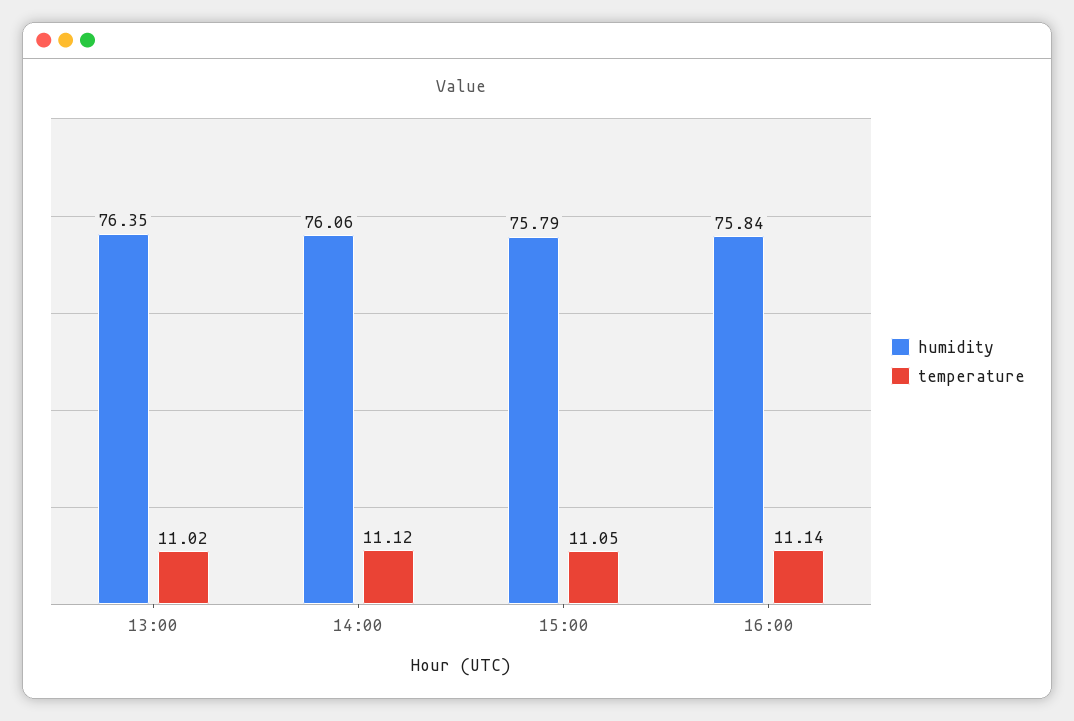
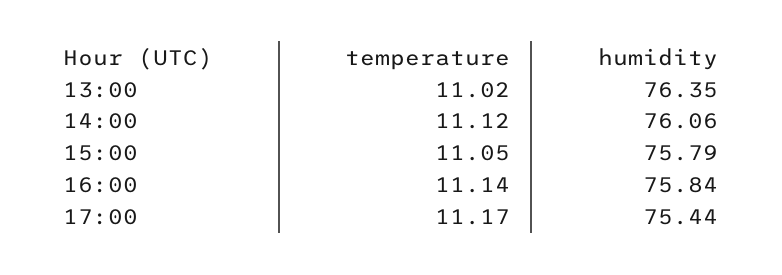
temperature, 17:00: none -> 11.17
humidity, 17:00: none -> 75.44

